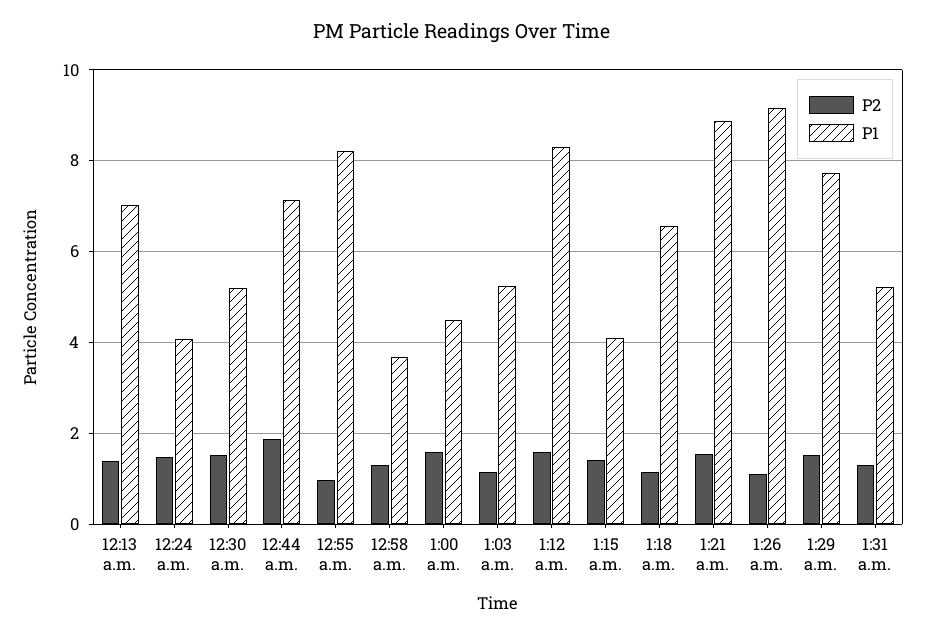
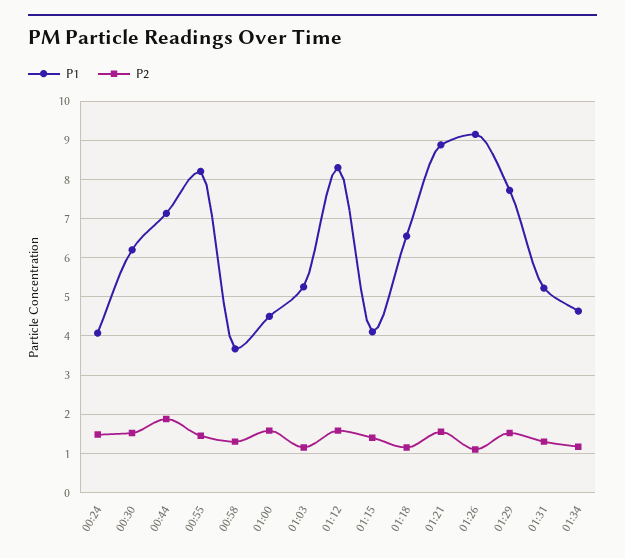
P2, 12:13 a.m.: 1.4 -> none
P1, 12:13 a.m.: 7 -> none
P1, 12:30 a.m.: 5.2 -> 6.2
P2, 12:55 a.m.: 1 -> 1.4
P1, 01:34: none -> 4.6
P2, 01:34: none -> 1.2

